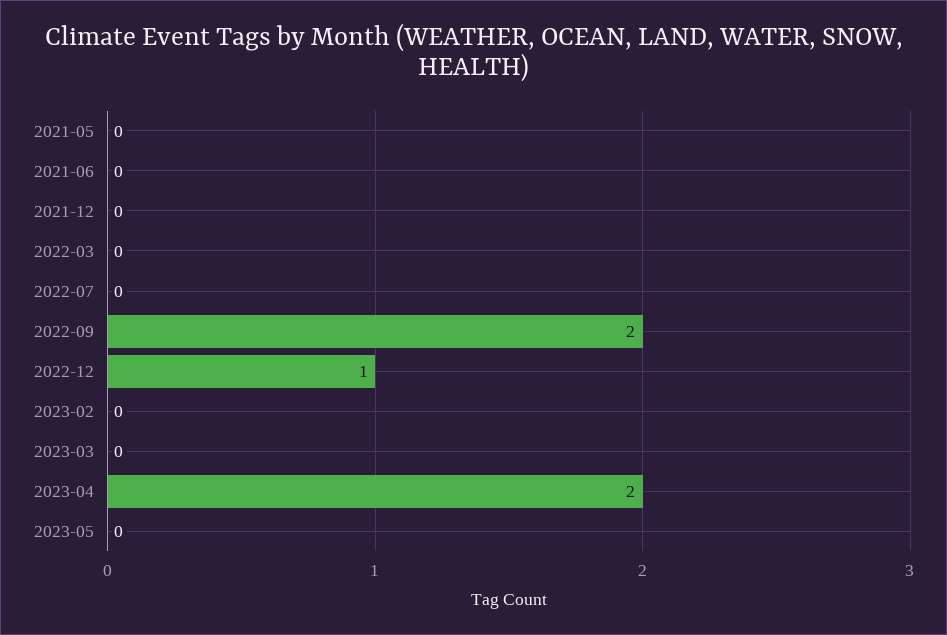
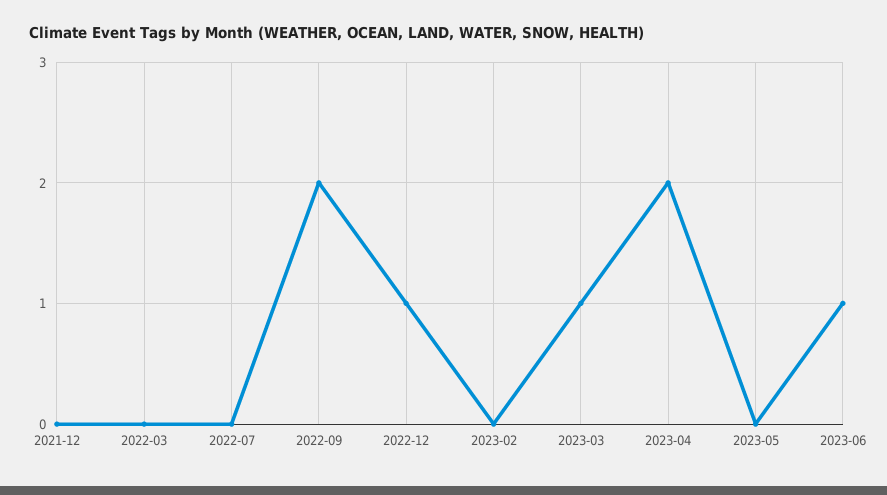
2021-05: 0 -> none
2021-06: 0 -> none
2023-03: 0 -> 1
2023-06: none -> 1

